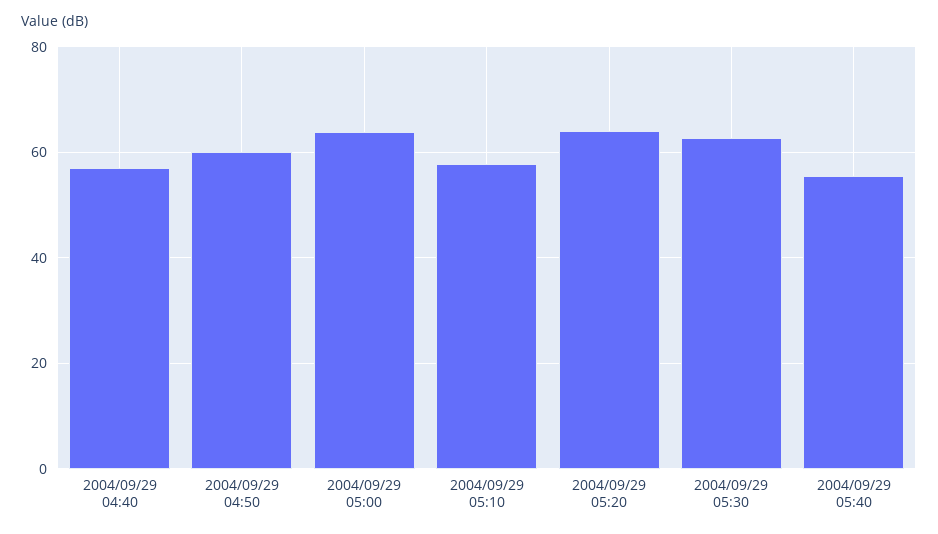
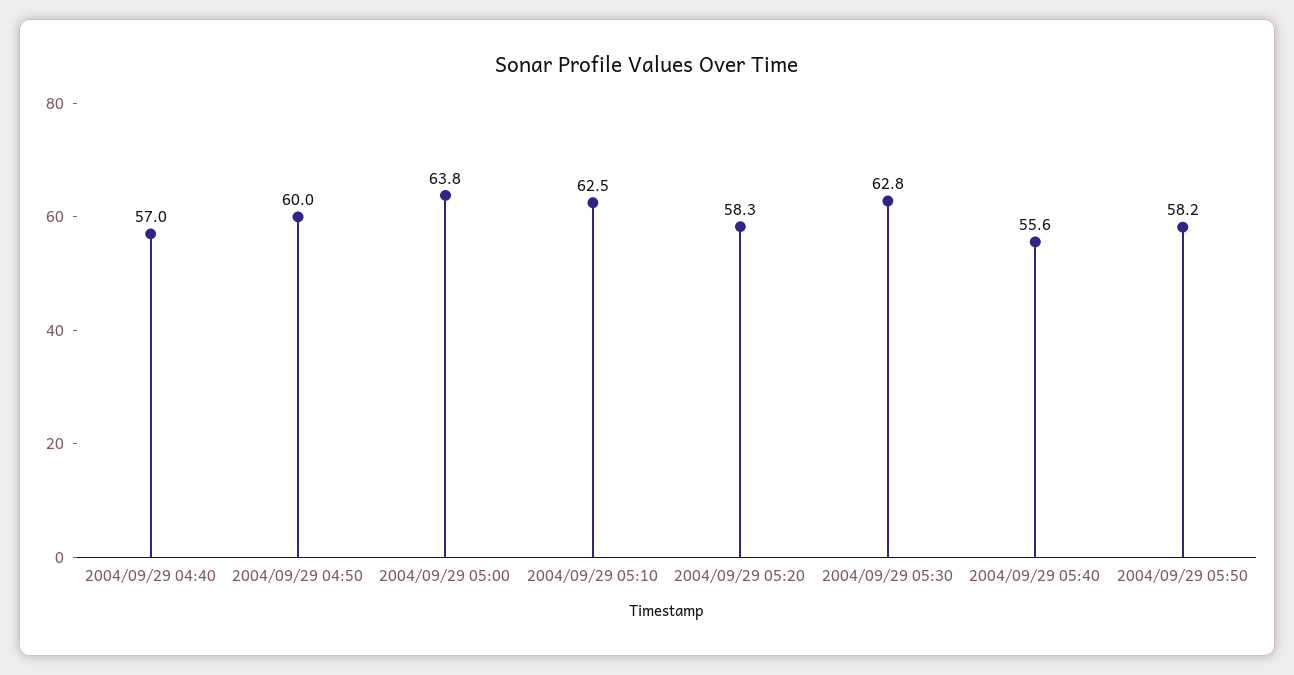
2004/09/29 05:10: 58 -> 62.5
2004/09/29 05:20: 64 -> 58.3
2004/09/29 05:50: none -> 58.2

